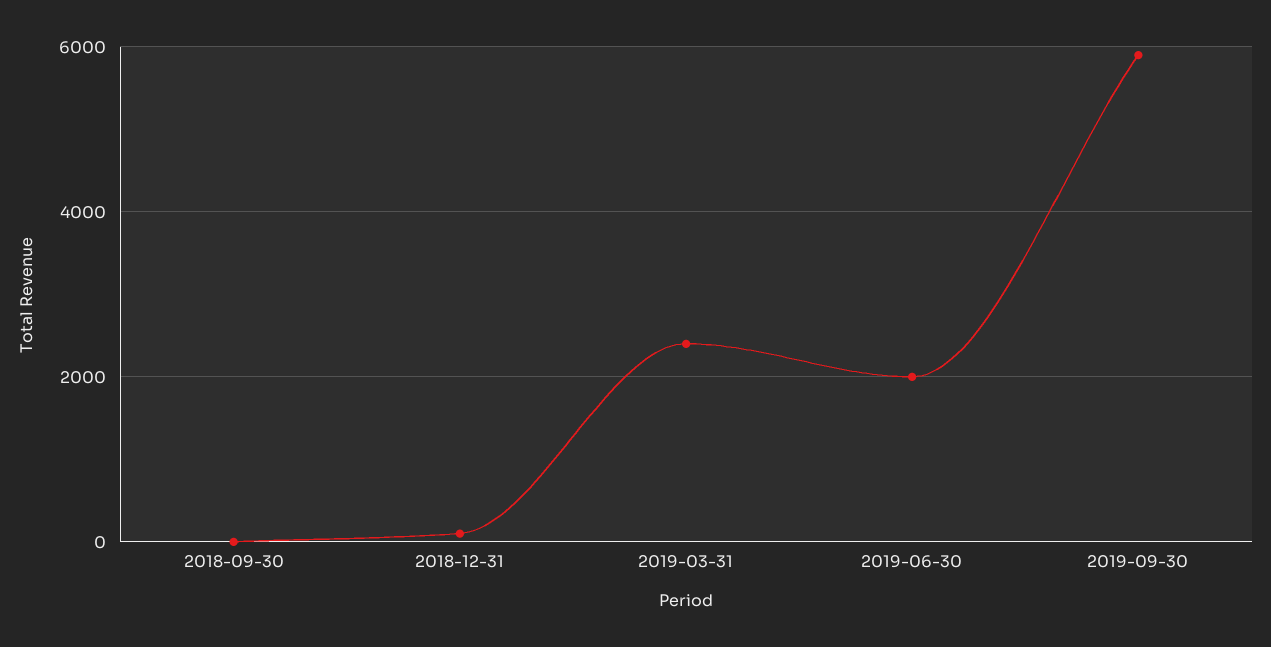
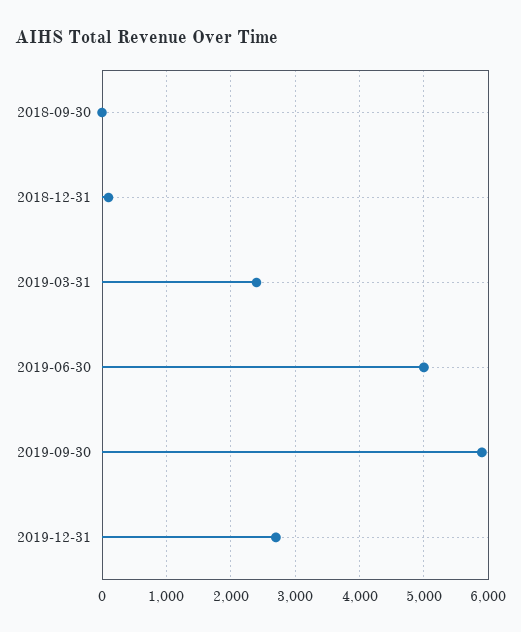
2019-06-30: 2000 -> 5000
2019-12-31: none -> 2700

